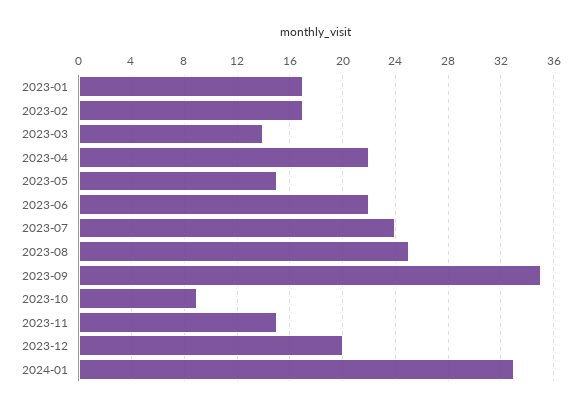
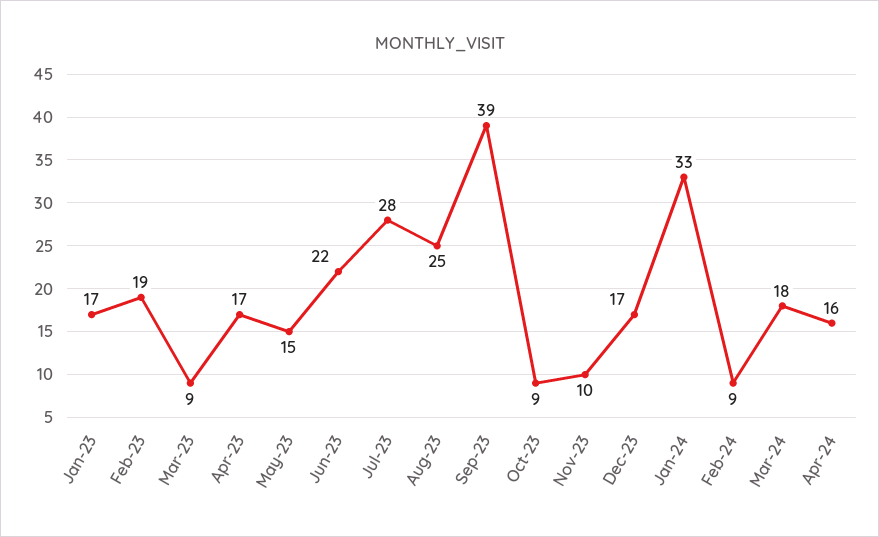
2023-02: 17 -> 19
2023-03: 14 -> 9
2023-04: 22 -> 17
2023-07: 24 -> 28
2023-09: 35 -> 39
2023-11: 15 -> 10
2023-12: 20 -> 17
Feb-24: none -> 9
Mar-24: none -> 18
Apr-24: none -> 16

